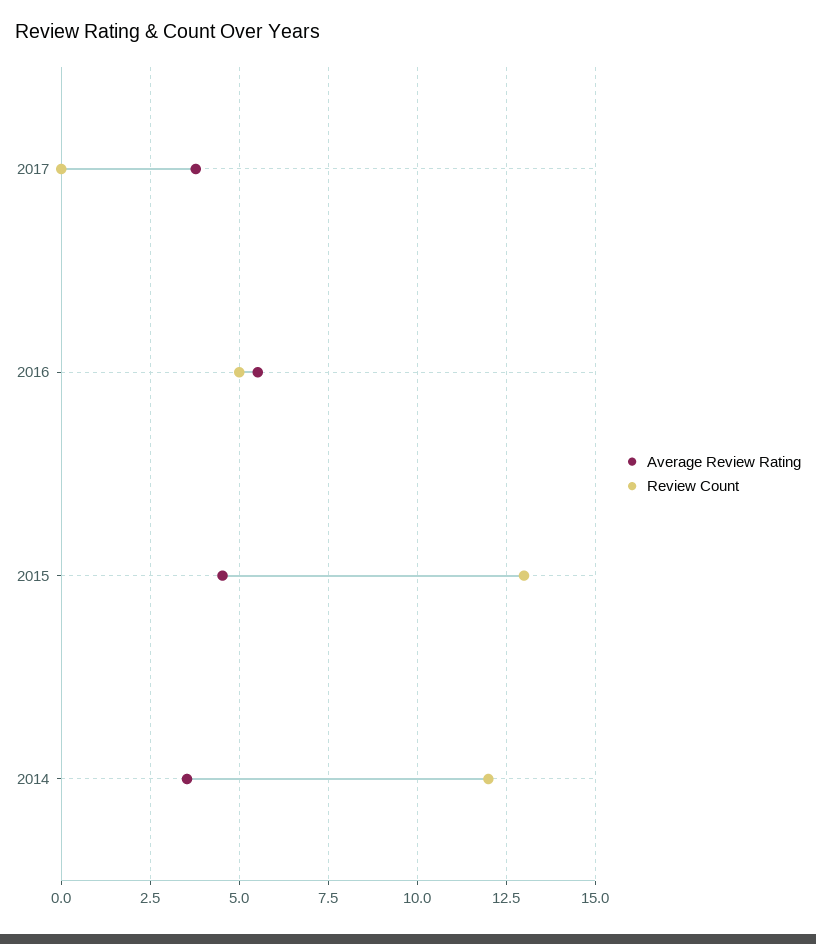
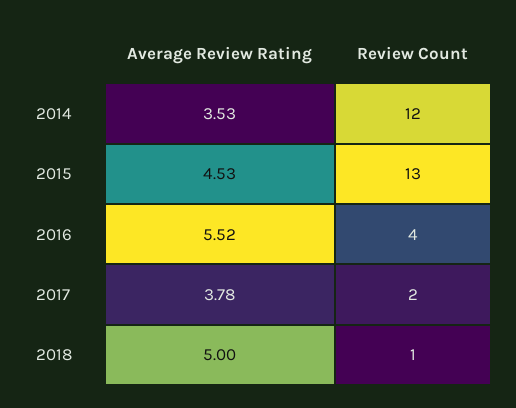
Review Count, 2017: 0 -> 2
Review Count, 2016: 5 -> 4
Average Review Rating, 2018: none -> 5
Review Count, 2018: none -> 1

